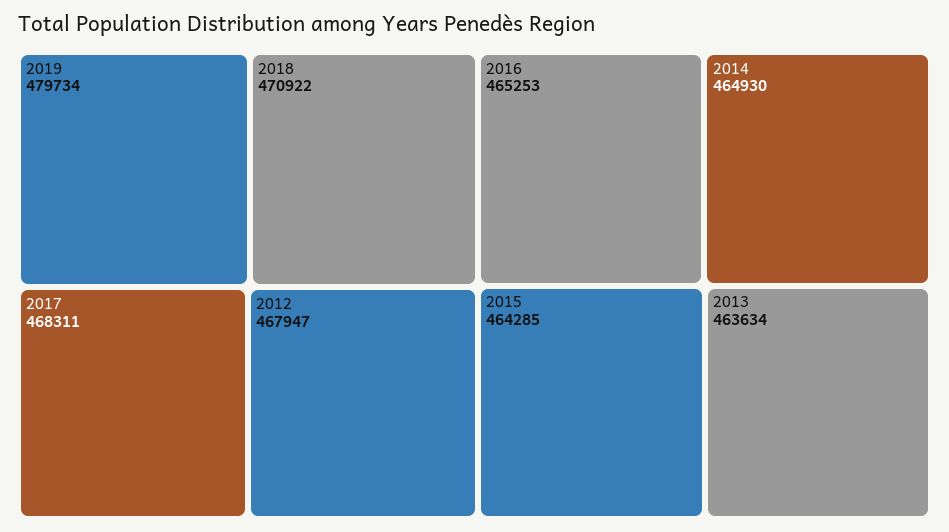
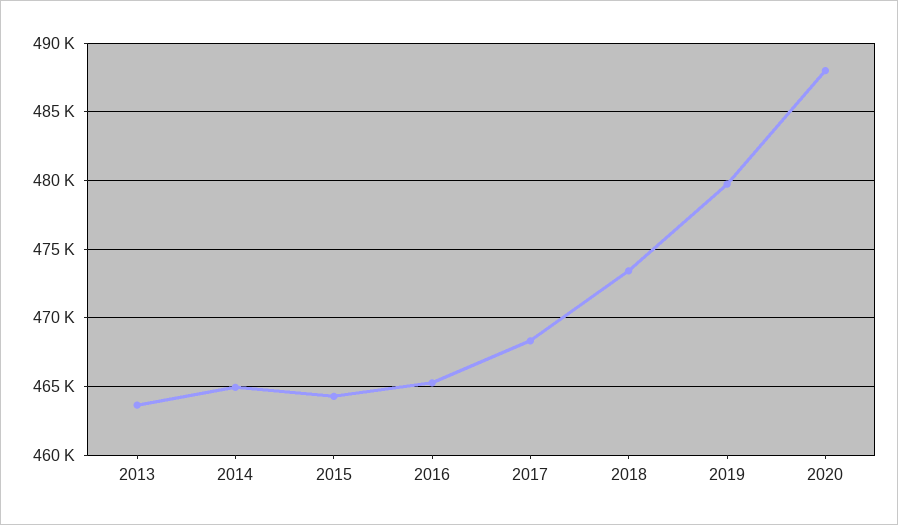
2018: 470922 -> 473500
2012: 467947 -> none
2020: none -> 488000

